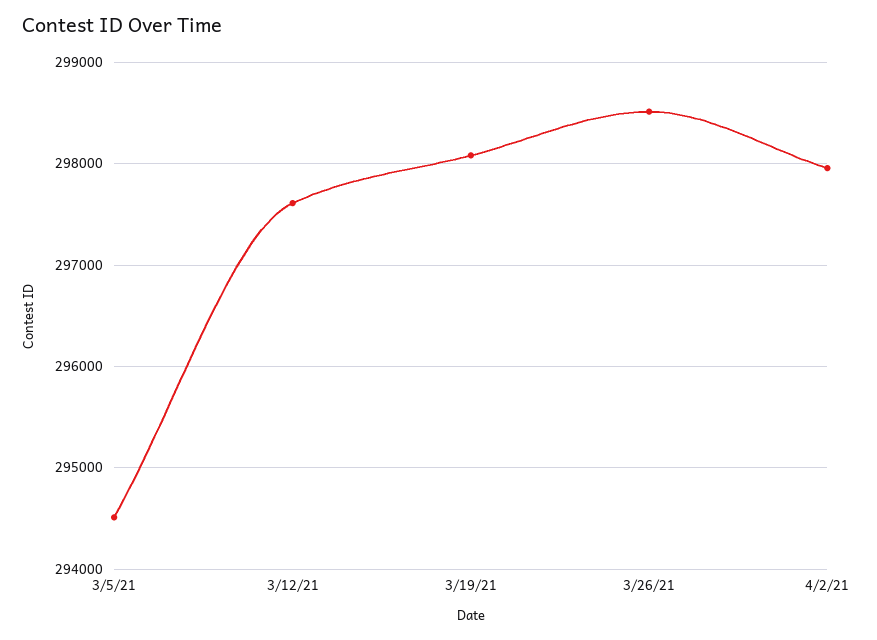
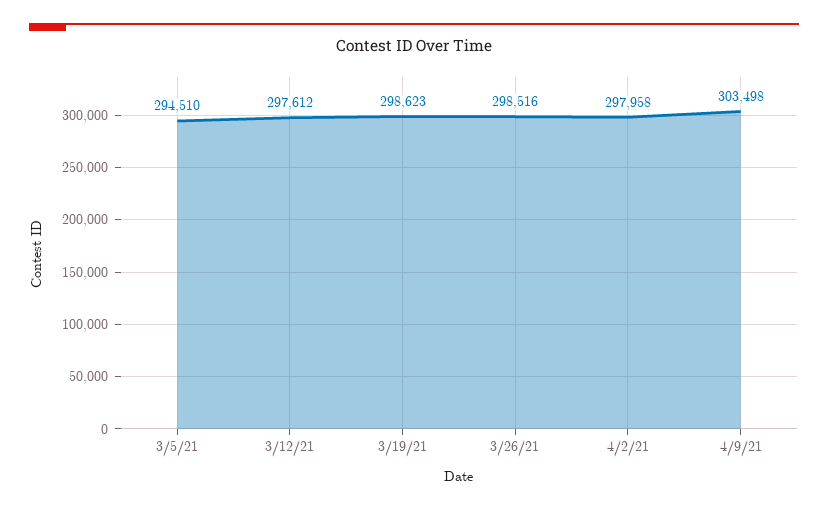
3/19/21: 298100 -> 298623
4/9/21: none -> 303498

